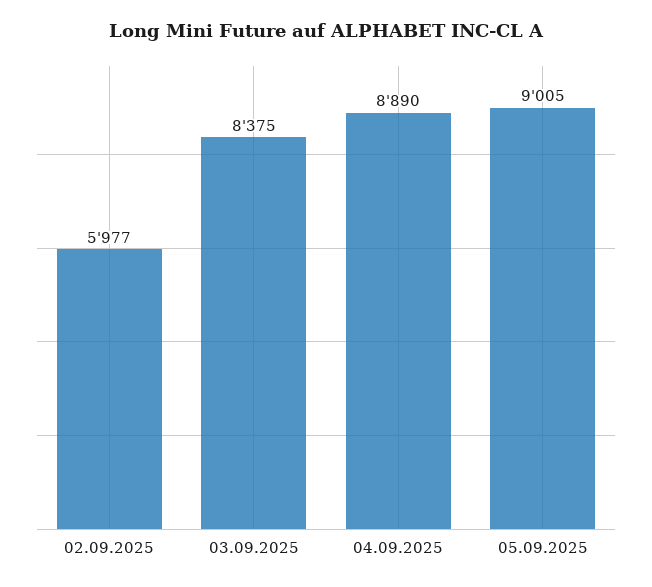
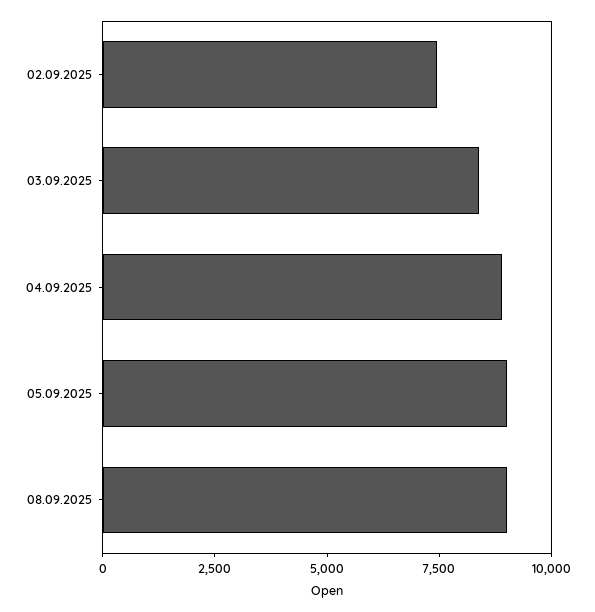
02.09.2025: 5977 -> 7500
08.09.2025: none -> 9000

